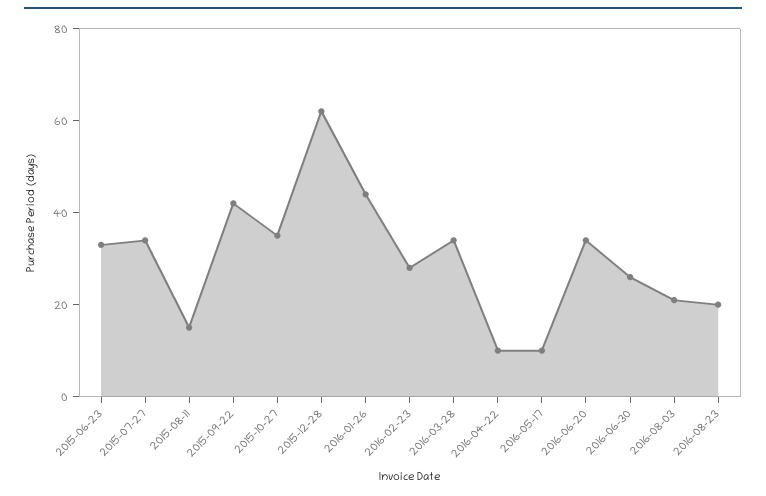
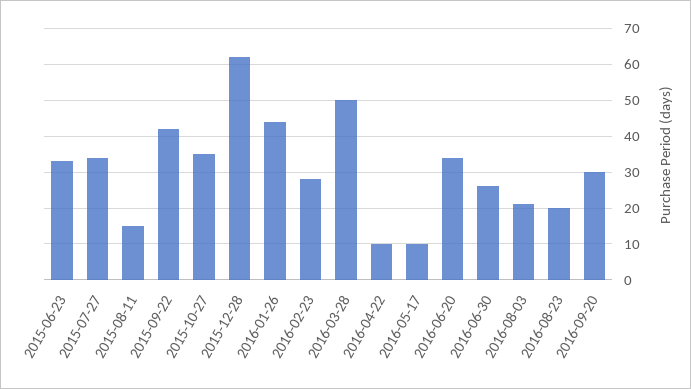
2016-03-28: 35 -> 50
2016-09-20: none -> 30

